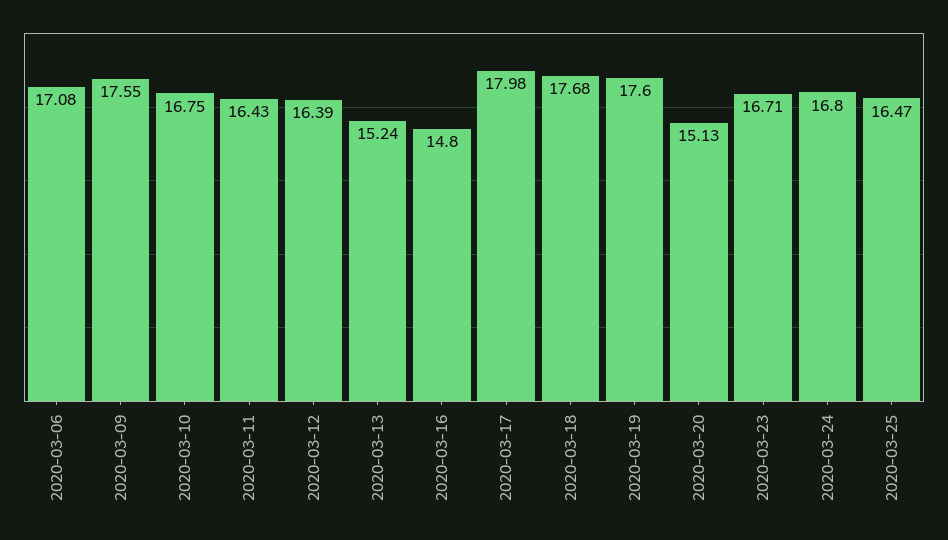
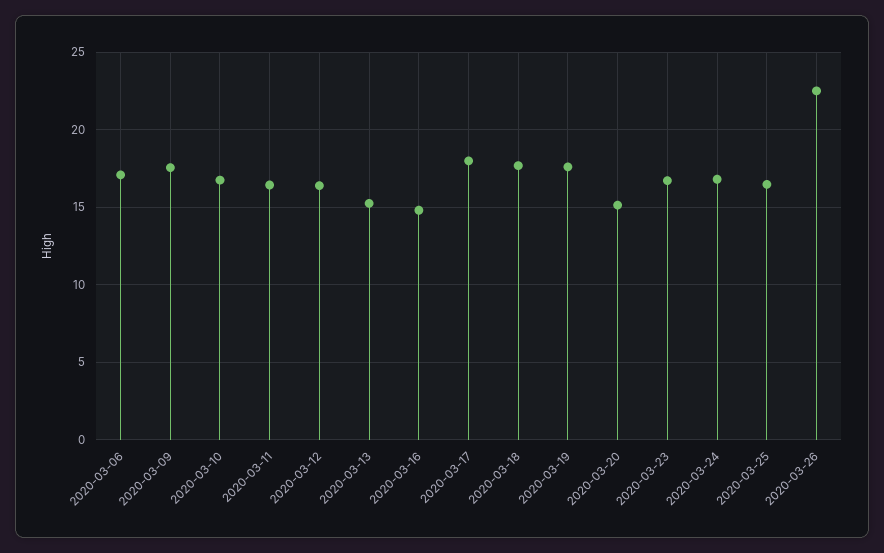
2020-03-26: none -> 22.5

